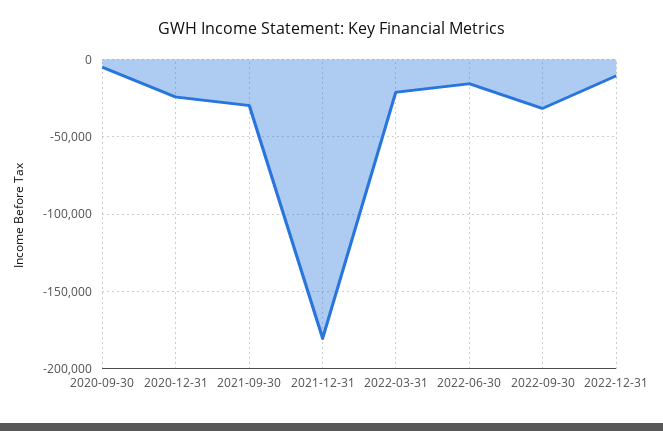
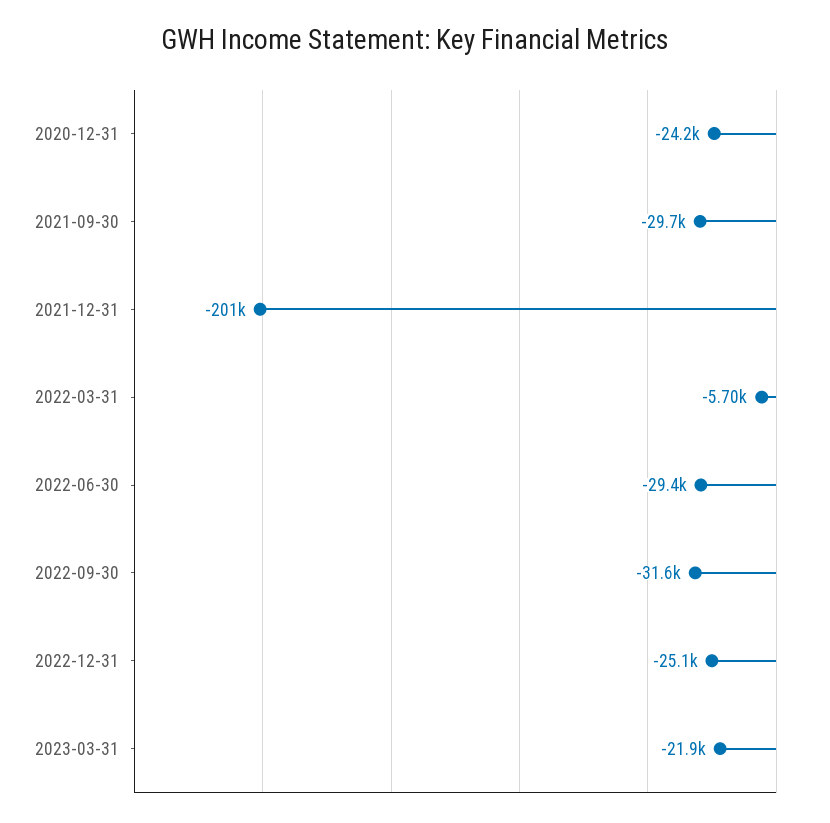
2020-09-30: -5000 -> none
2021-12-31: -180000 -> -201000
2022-03-31: -20000 -> -5700
2022-06-30: -15000 -> -29400
2022-12-31: -10000 -> -25100
2023-03-31: none -> -21900

